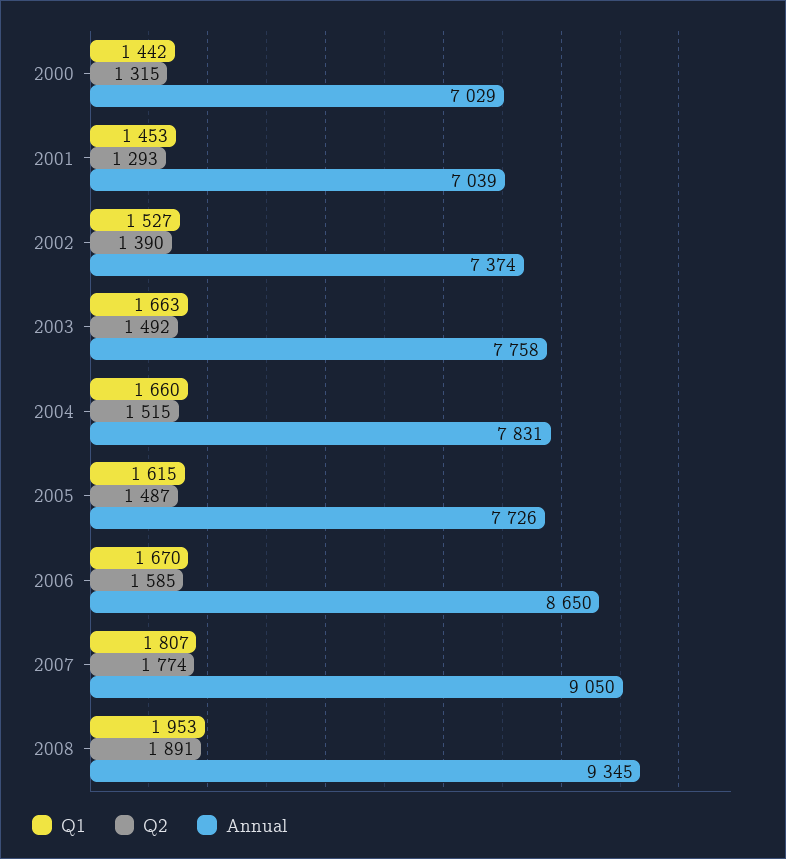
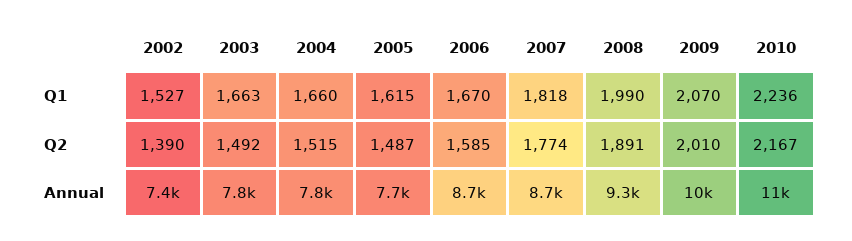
Q1, 2000: 1442 -> none
Q2, 2000: 1315 -> none
Annual, 2000: 7029 -> none
Q1, 2001: 1453 -> none
Q2, 2001: 1293 -> none
Annual, 2001: 7039 -> none
Q1, 2007: 1807 -> 1818
Annual, 2007: 9050 -> 8700
Q1, 2008: 1953 -> 1990
Q1, 2009: none -> 2070
Q1, 2010: none -> 2236
Q2, 2009: none -> 2010
Q2, 2010: none -> 2167
Annual, 2009: none -> 10000
Annual, 2010: none -> 11000

